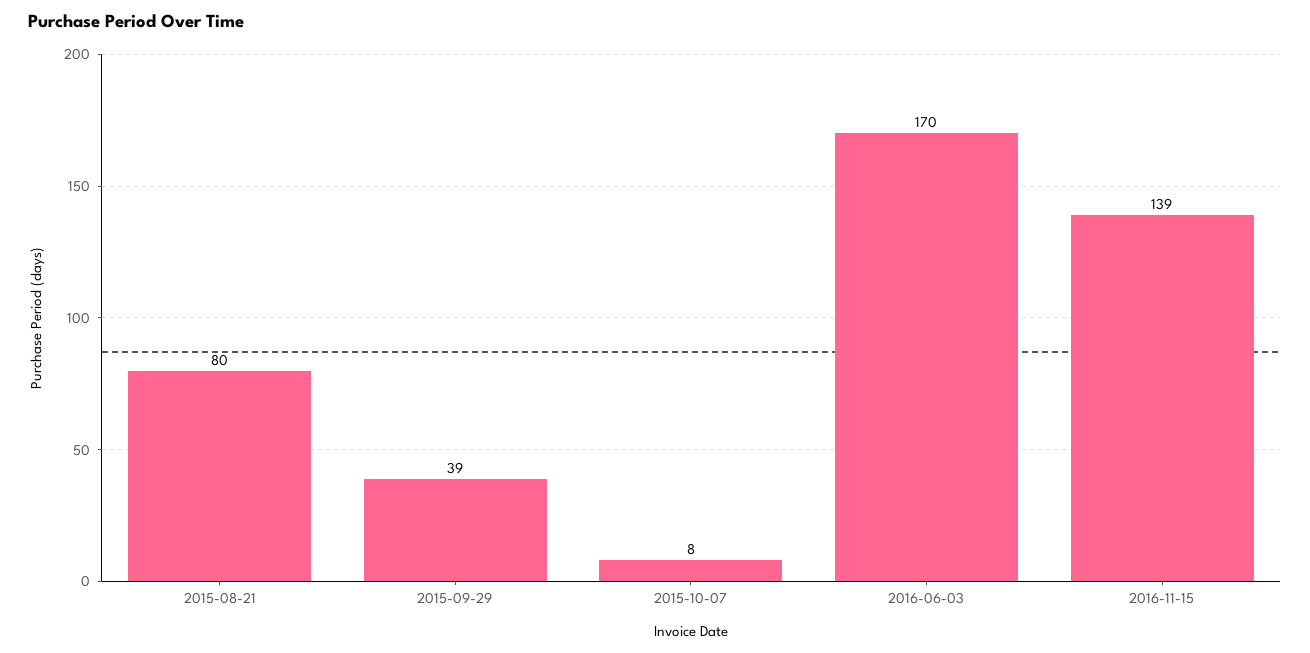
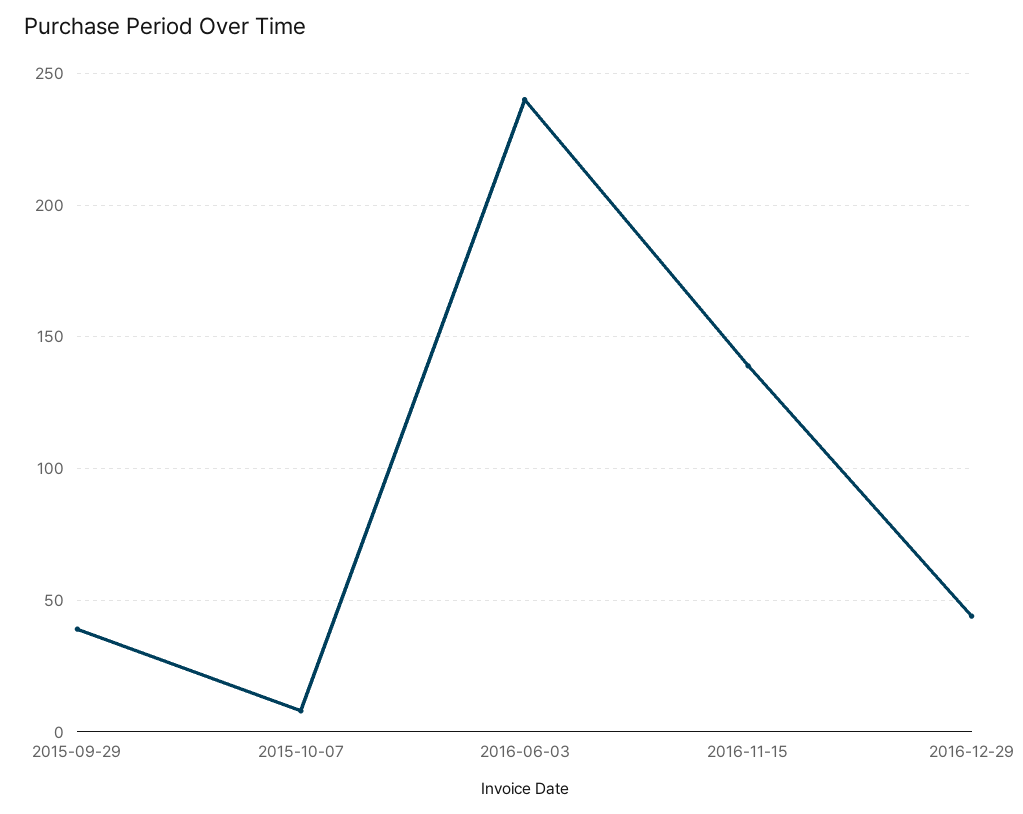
2015-08-21: 80 -> none
2016-06-03: 170 -> 240
2016-12-29: none -> 45

